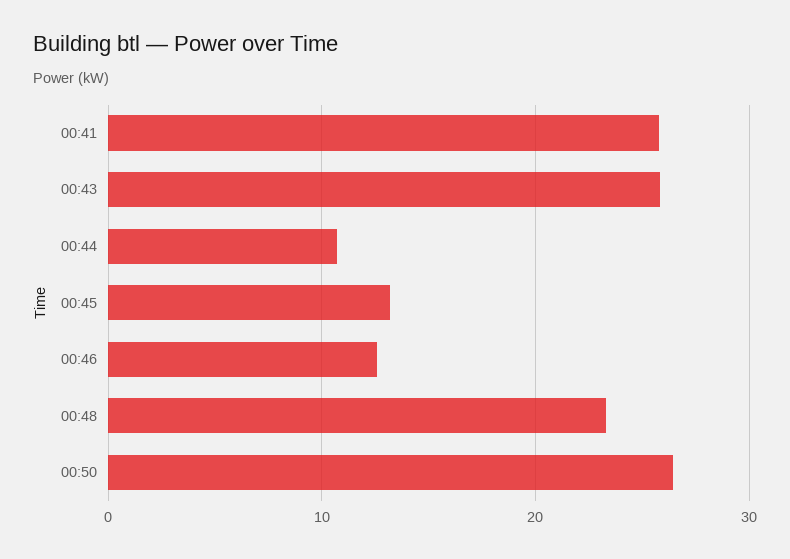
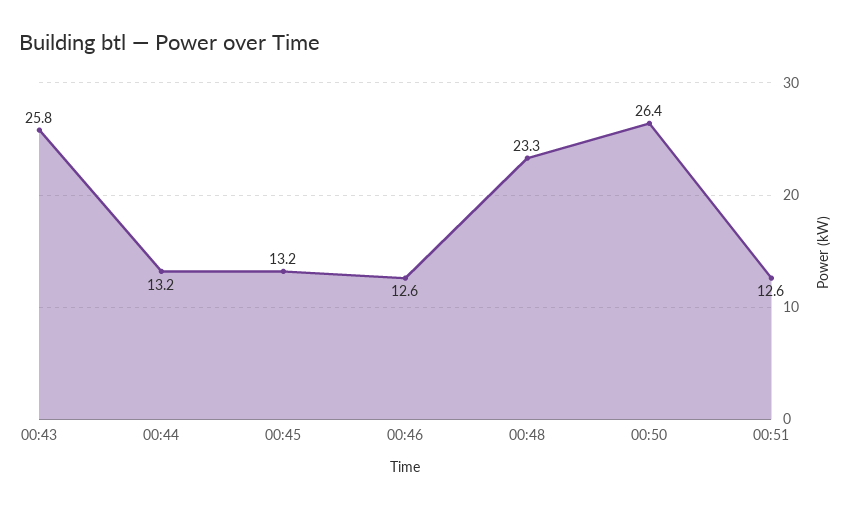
00:41: 26 -> none
00:44: 11 -> 13.2
00:51: none -> 12.6

